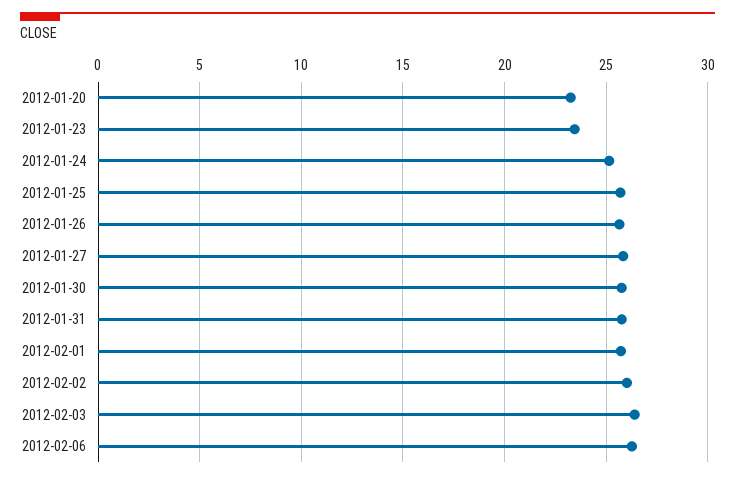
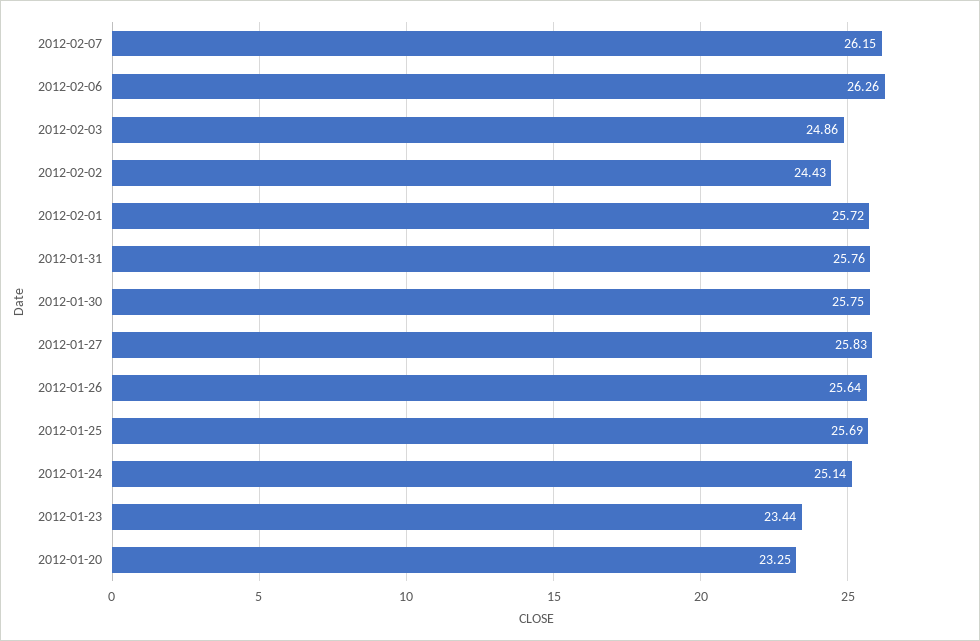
2012-02-02: 26 -> 24.43
2012-02-03: 26.5 -> 24.86
2012-02-07: none -> 26.15

